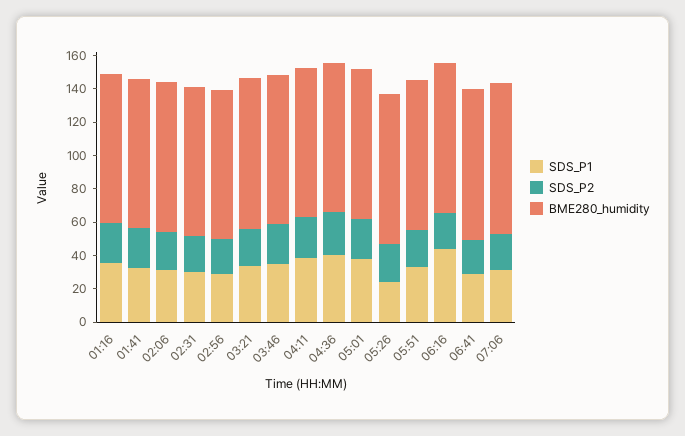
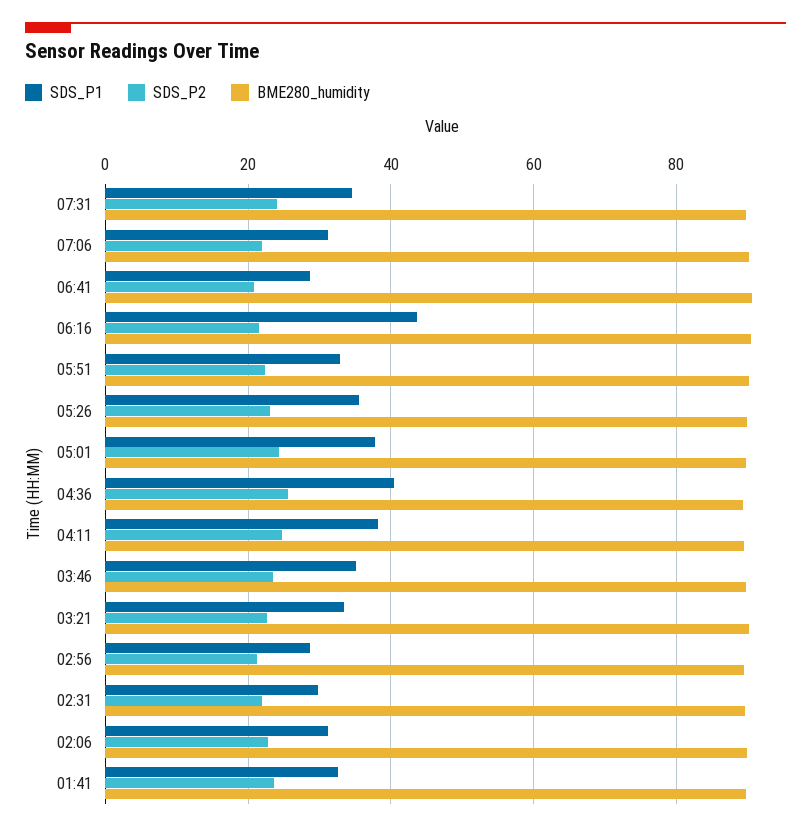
SDS_P1, 01:16: 35 -> none
SDS_P2, 01:16: 25 -> none
BME280_humidity, 01:16: 90 -> none
SDS_P1, 05:26: 25 -> 36
SDS_P1, 07:31: none -> 34
SDS_P2, 07:31: none -> 24
BME280_humidity, 07:31: none -> 90

